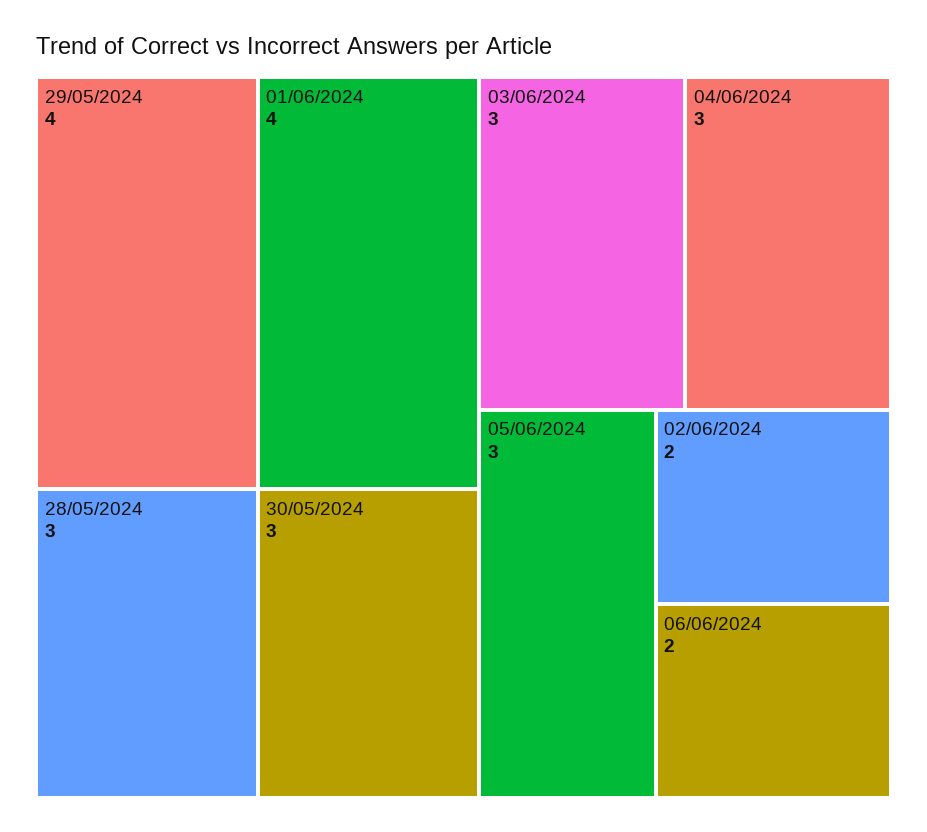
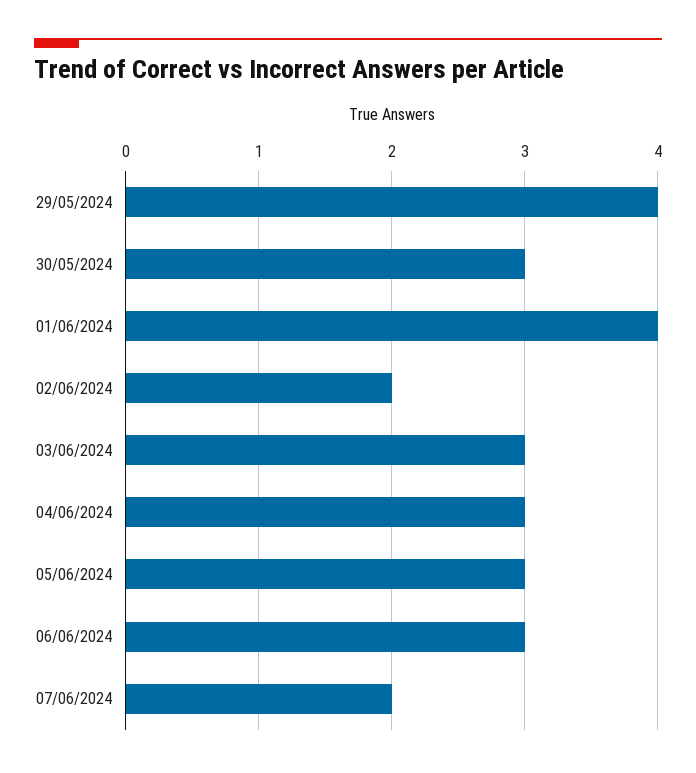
28/05/2024: 3 -> none
06/06/2024: 2 -> 3
07/06/2024: none -> 2

